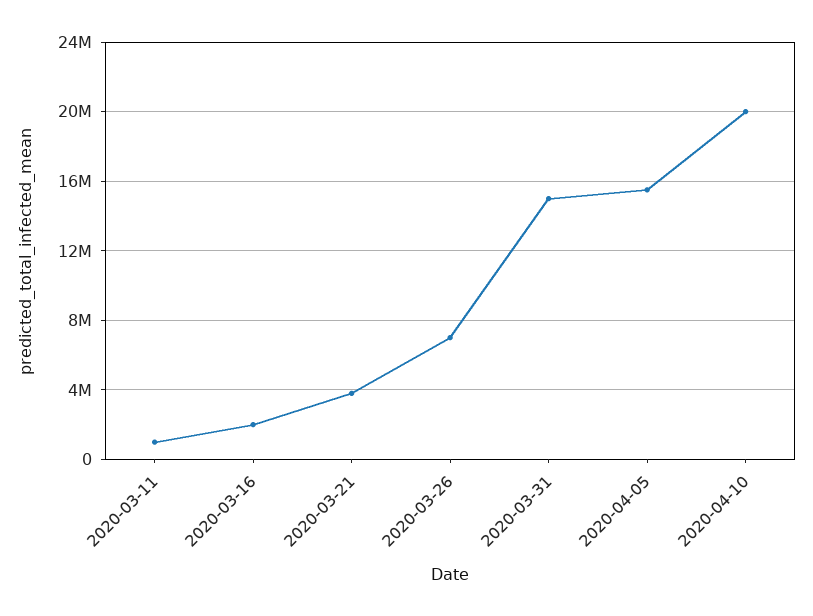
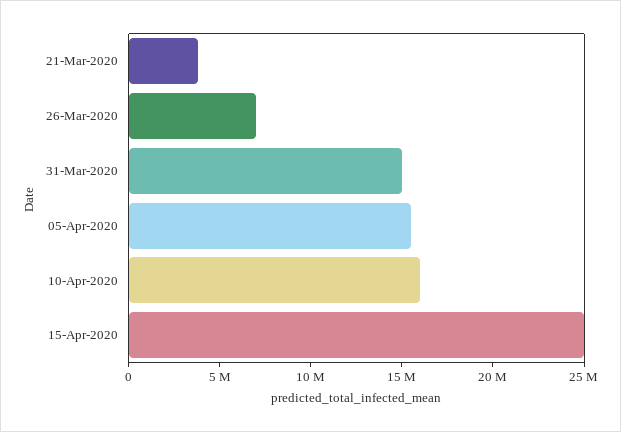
2020-03-11: 1000000 -> none
2020-03-16: 2000000 -> none
2020-04-10: 20000000 -> 16000000
15-Apr-2020: none -> 25000000

